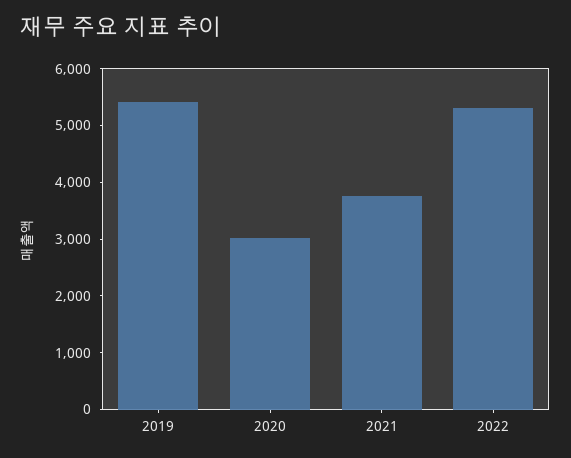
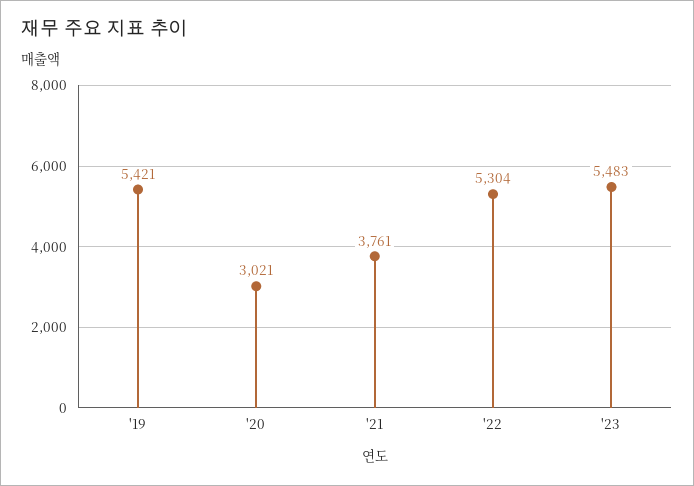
'23: none -> 5483

